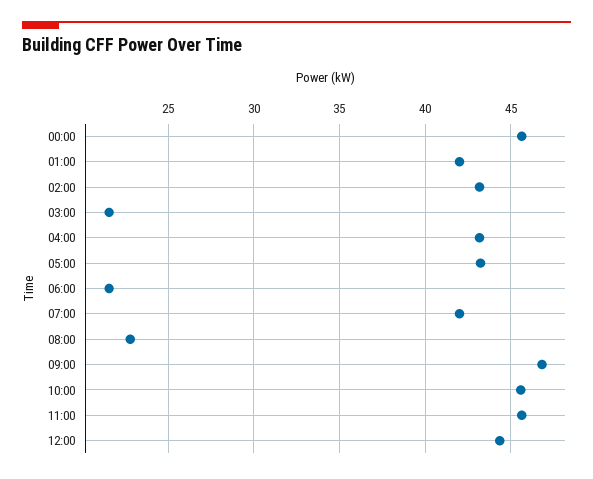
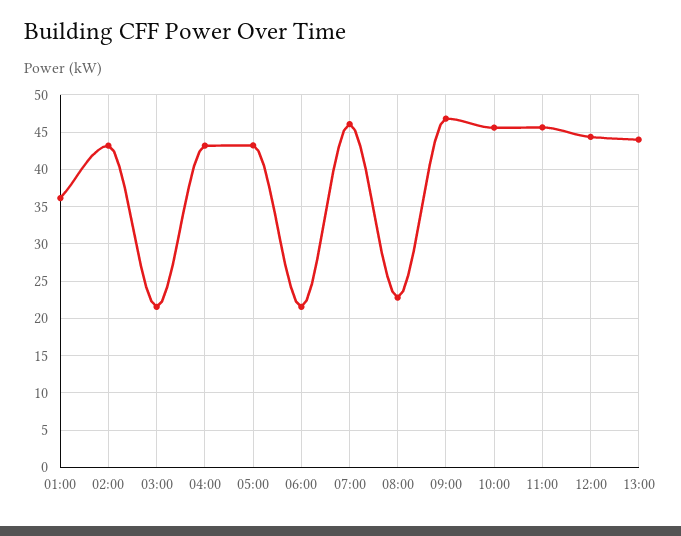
00:00: 45.5 -> none
01:00: 42 -> 36
07:00: 42 -> 46
13:00: none -> 44

